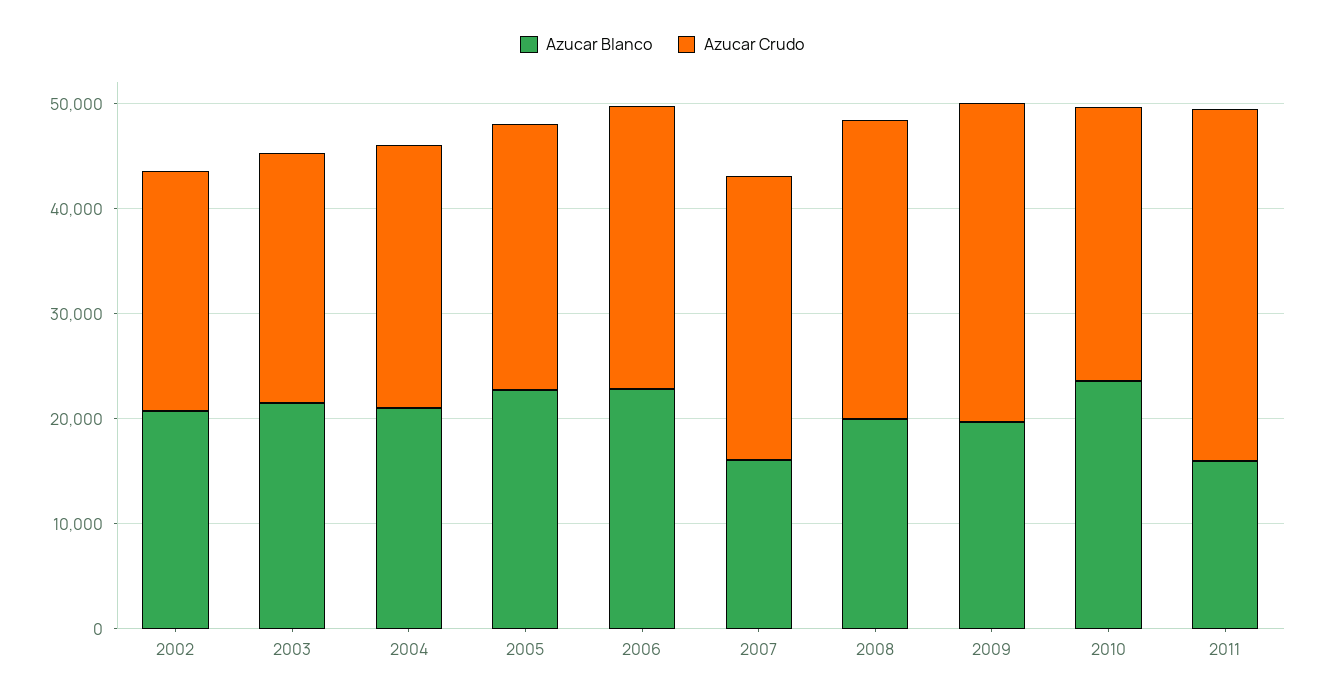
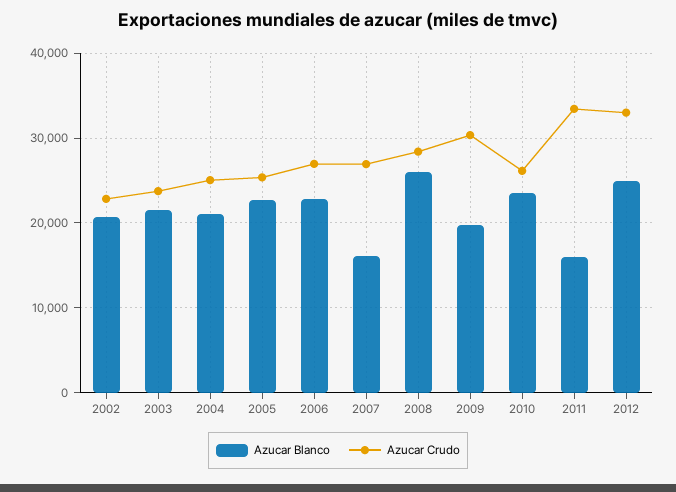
Azucar Blanco, 2008: 20000 -> 26000
Azucar Blanco, 2012: none -> 25000
Azucar Crudo, 2012: none -> 33000

